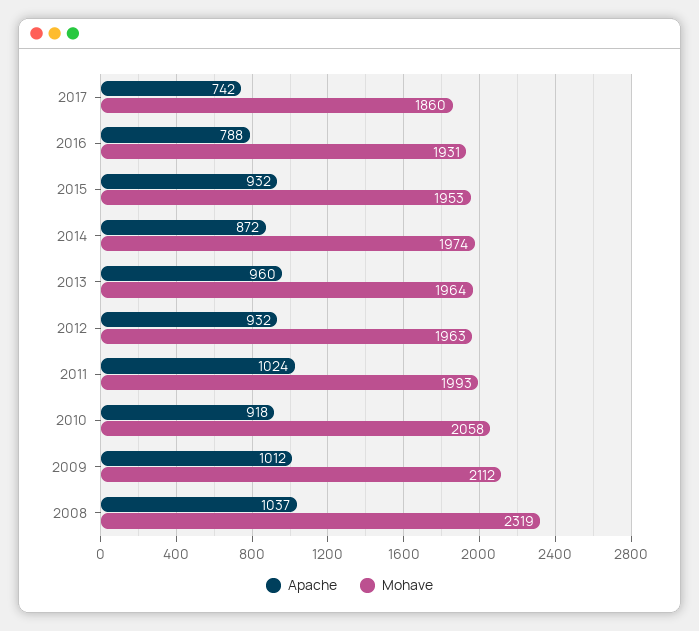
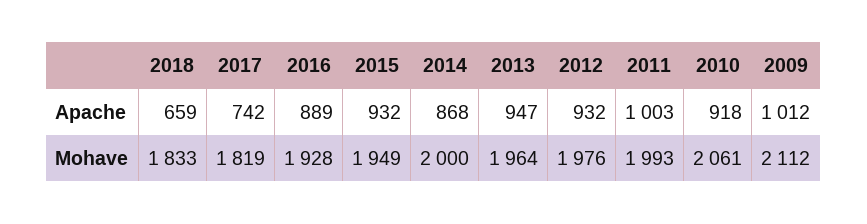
Mohave, 2017: 1860 -> 1819
Apache, 2016: 788 -> 889
Mohave, 2016: 1931 -> 1928
Mohave, 2015: 1953 -> 1949
Apache, 2014: 872 -> 868
Mohave, 2014: 1974 -> 2000
Apache, 2013: 960 -> 947
Mohave, 2012: 1963 -> 1976
Apache, 2011: 1024 -> 1003
Mohave, 2010: 2058 -> 2061
Apache, 2008: 1037 -> none
Mohave, 2008: 2319 -> none
Apache, 2018: none -> 659
Mohave, 2018: none -> 1833

